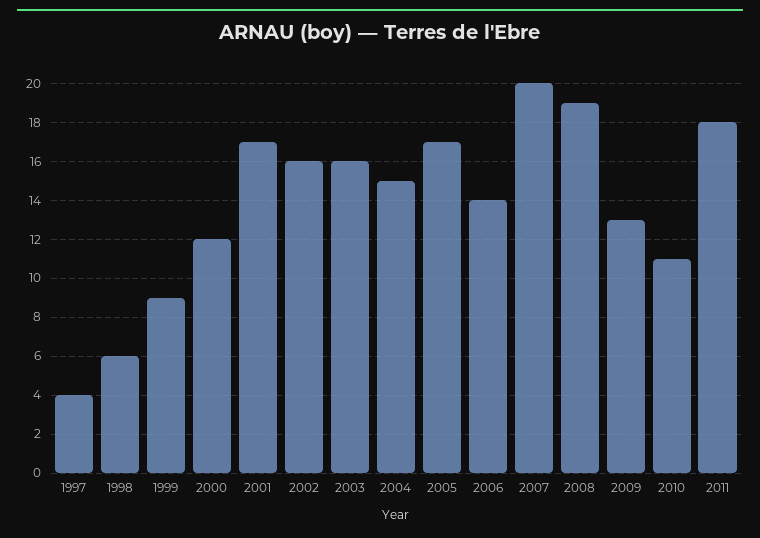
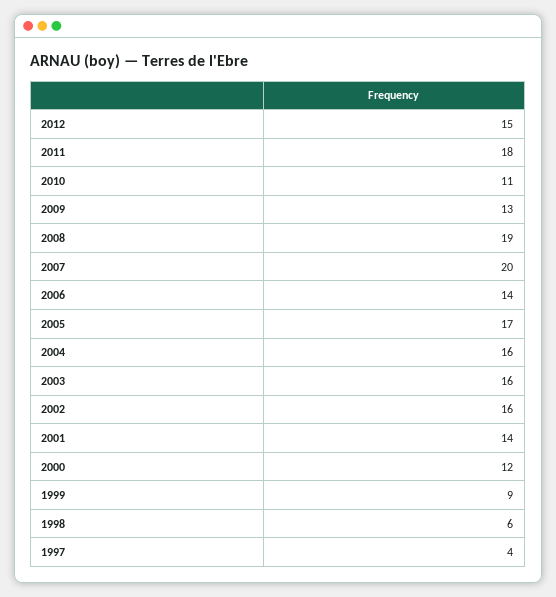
2001: 17 -> 14
2004: 15 -> 16
2012: none -> 15

